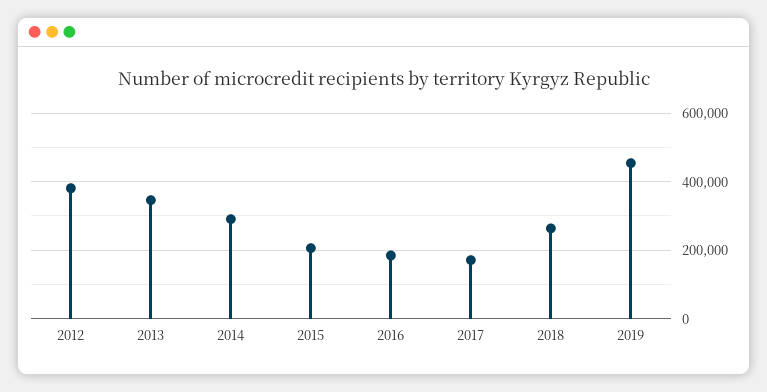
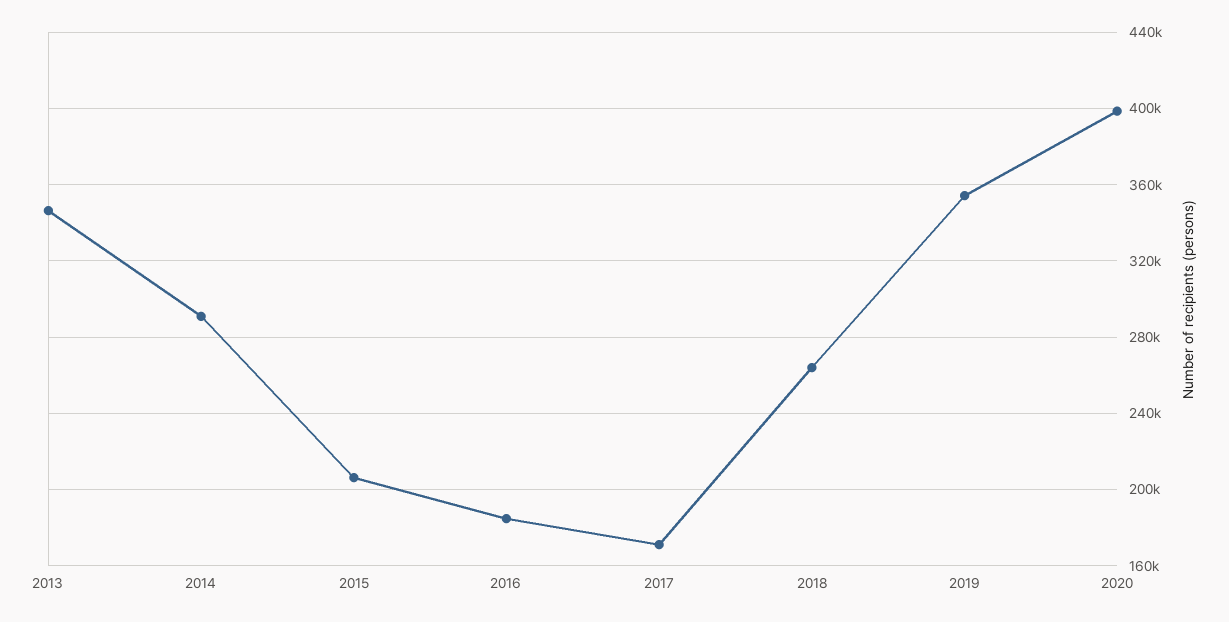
2012: 380000 -> none
2019: 460000 -> 355000
2020: none -> 400000

